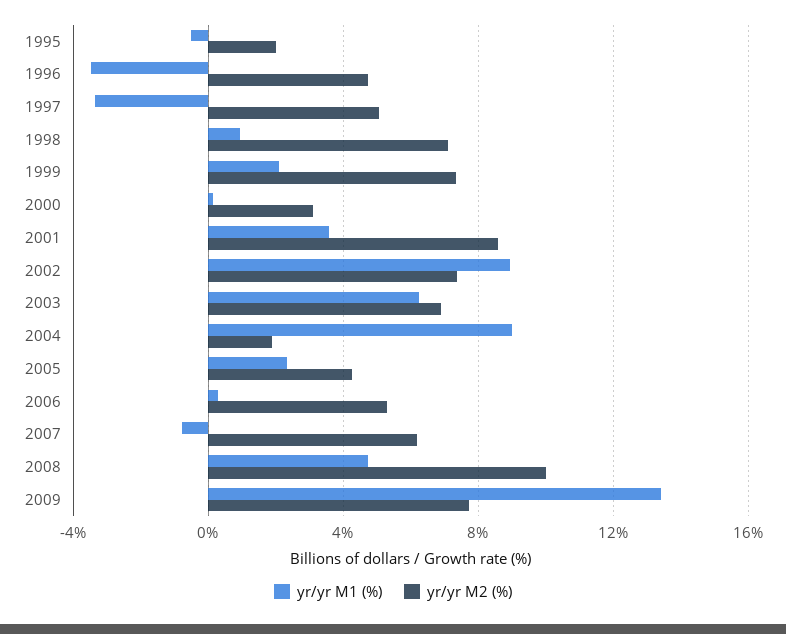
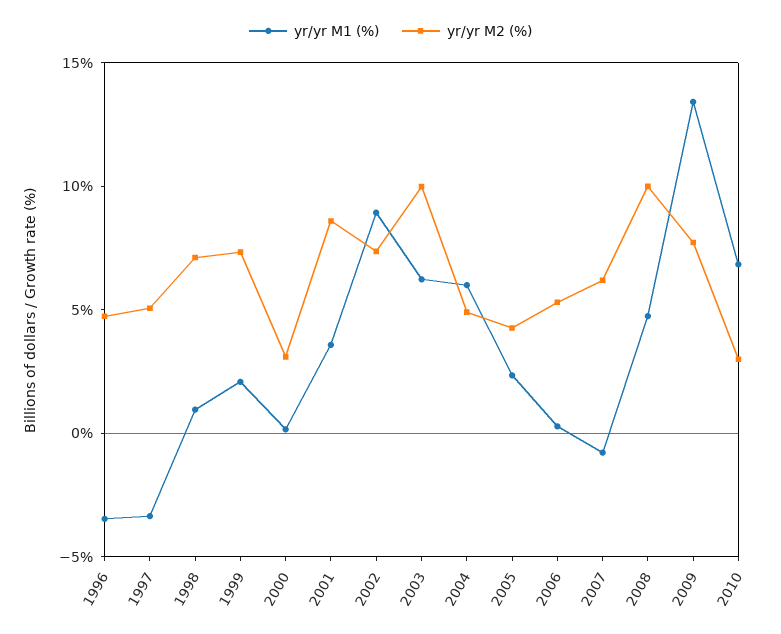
yr/yr M1 (%), 1995: -0.5 -> none
yr/yr M2 (%), 1995: 2 -> none
yr/yr M2 (%), 2003: 7 -> 10
yr/yr M1 (%), 2004: 9 -> 6
yr/yr M2 (%), 2004: 2 -> 5
yr/yr M1 (%), 2010: none -> 7
yr/yr M2 (%), 2010: none -> 3

